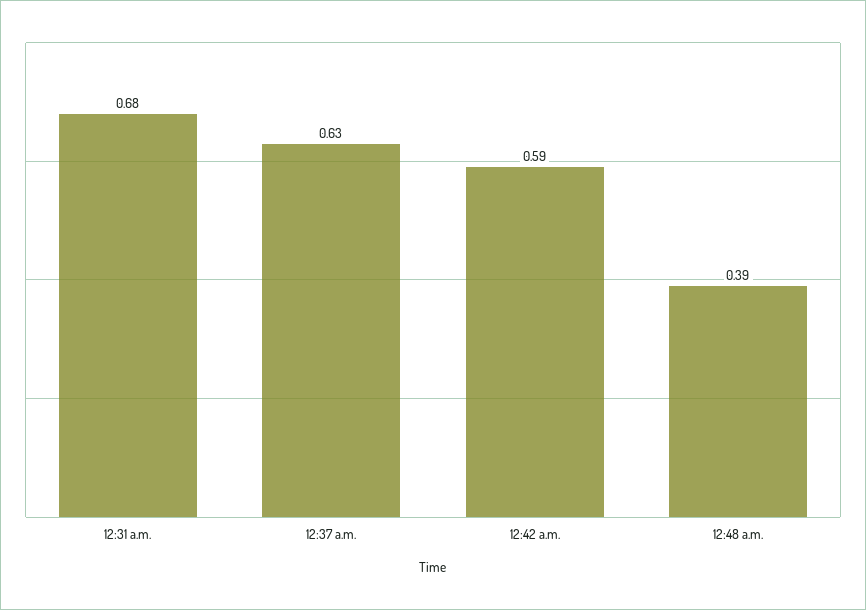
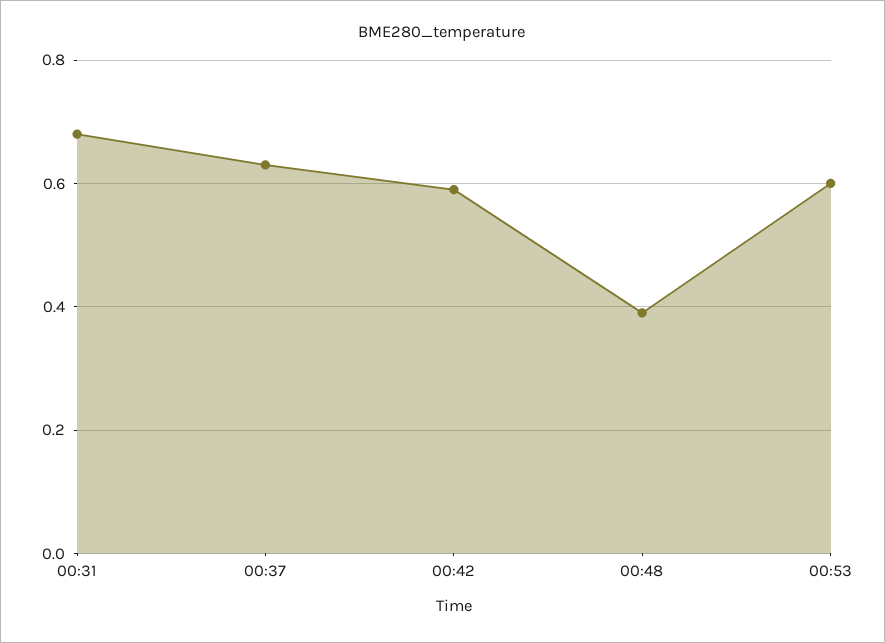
00:53: none -> 0.6

